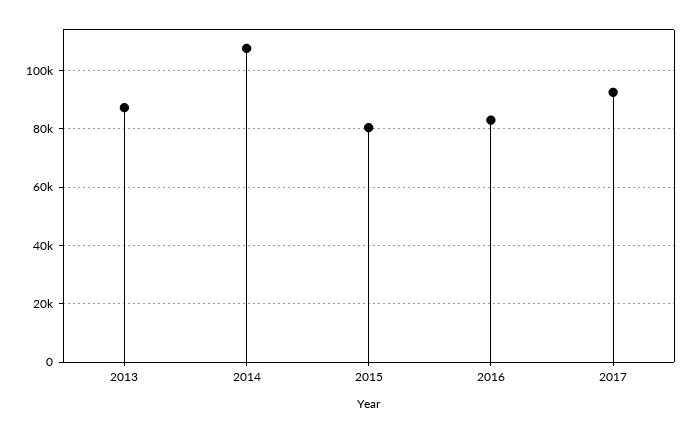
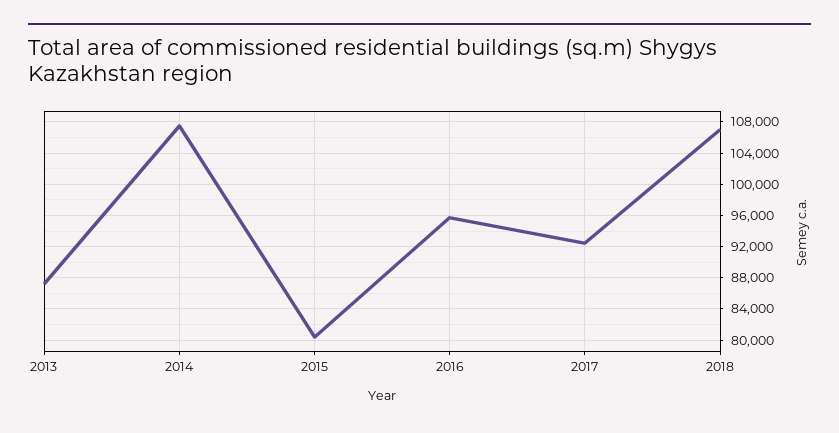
2016: 82500 -> 96000
2018: none -> 107000

